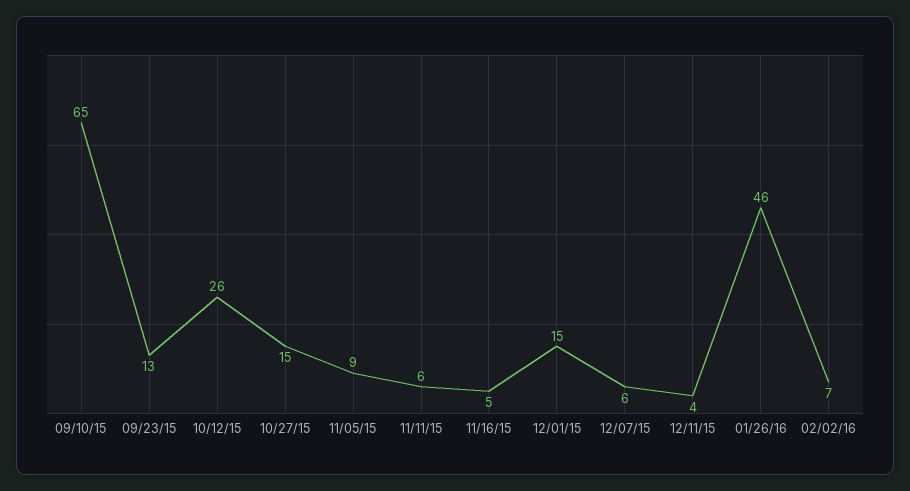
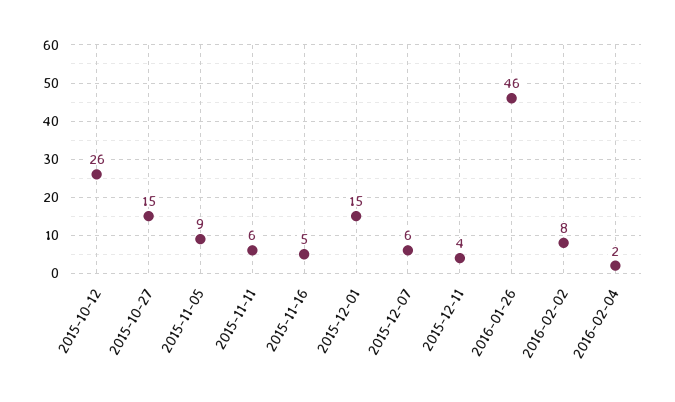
09/10/15: 65 -> none
09/23/15: 13 -> none
02/02/16: 7 -> 8
2016-02-04: none -> 2

